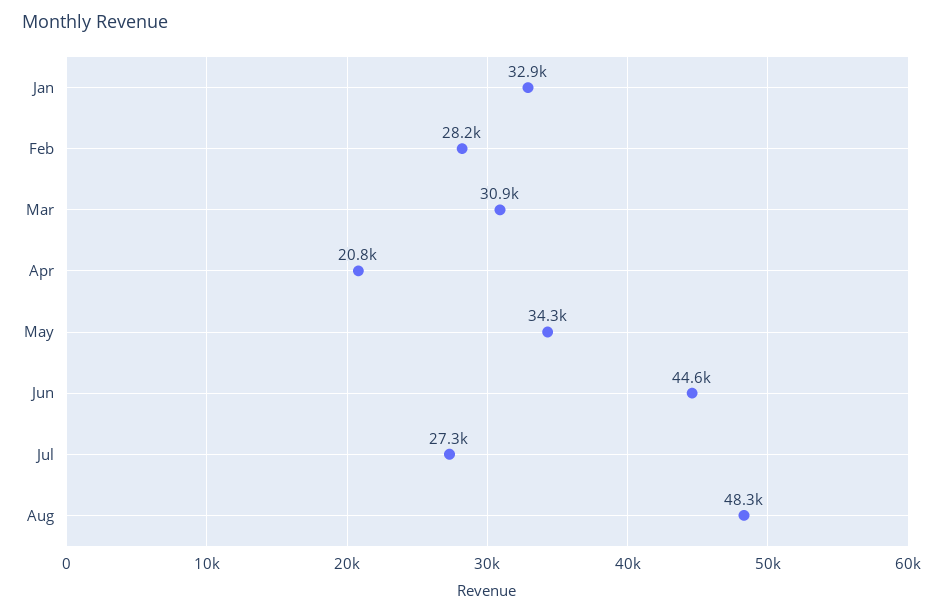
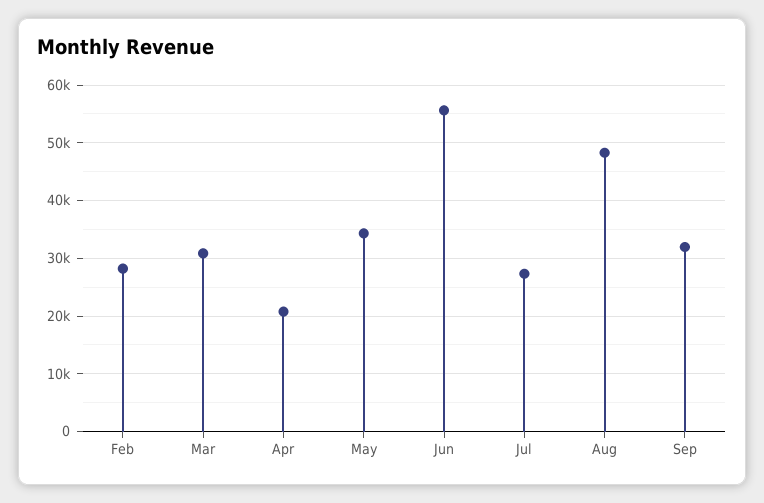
Jan: 32900 -> none
Jun: 44600 -> 56000
Sep: none -> 32000

